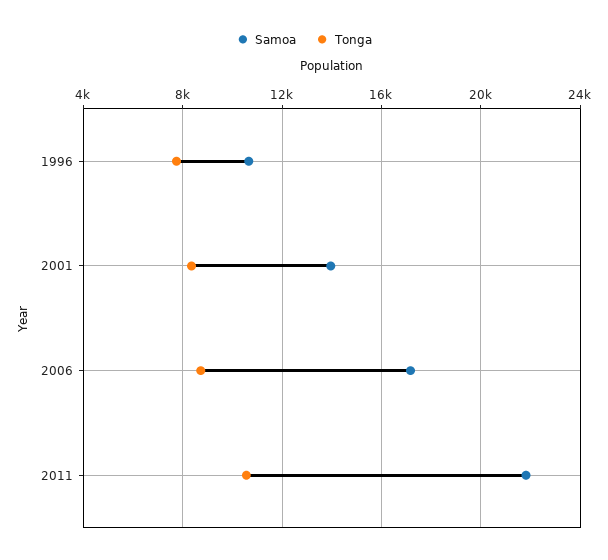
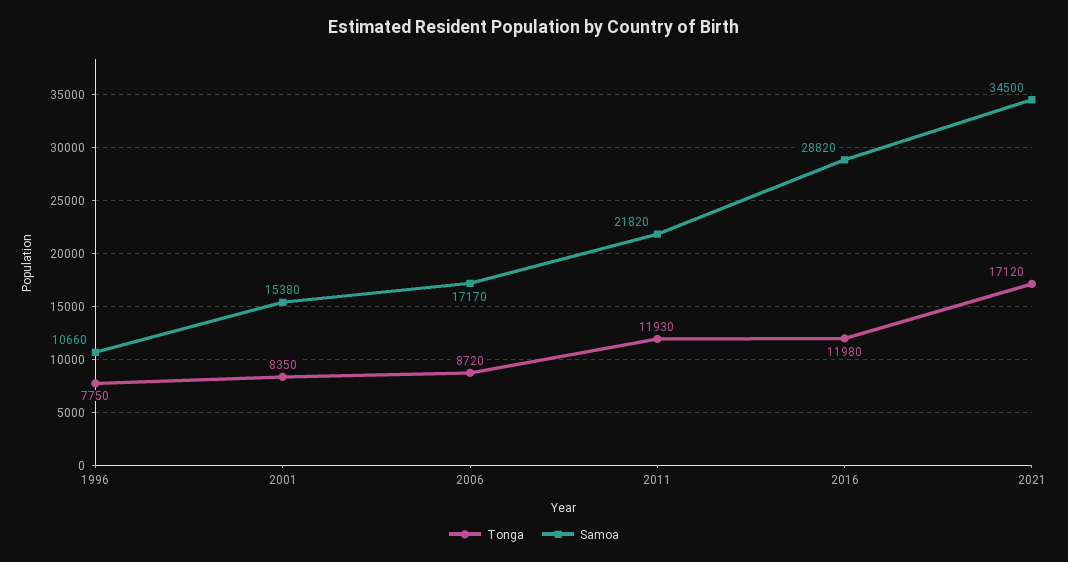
Samoa, 2001: 14000 -> 15380
Tonga, 2011: 10500 -> 11930
Tonga, 2016: none -> 11980
Samoa, 2016: none -> 28820
Tonga, 2021: none -> 17120
Samoa, 2021: none -> 34500

